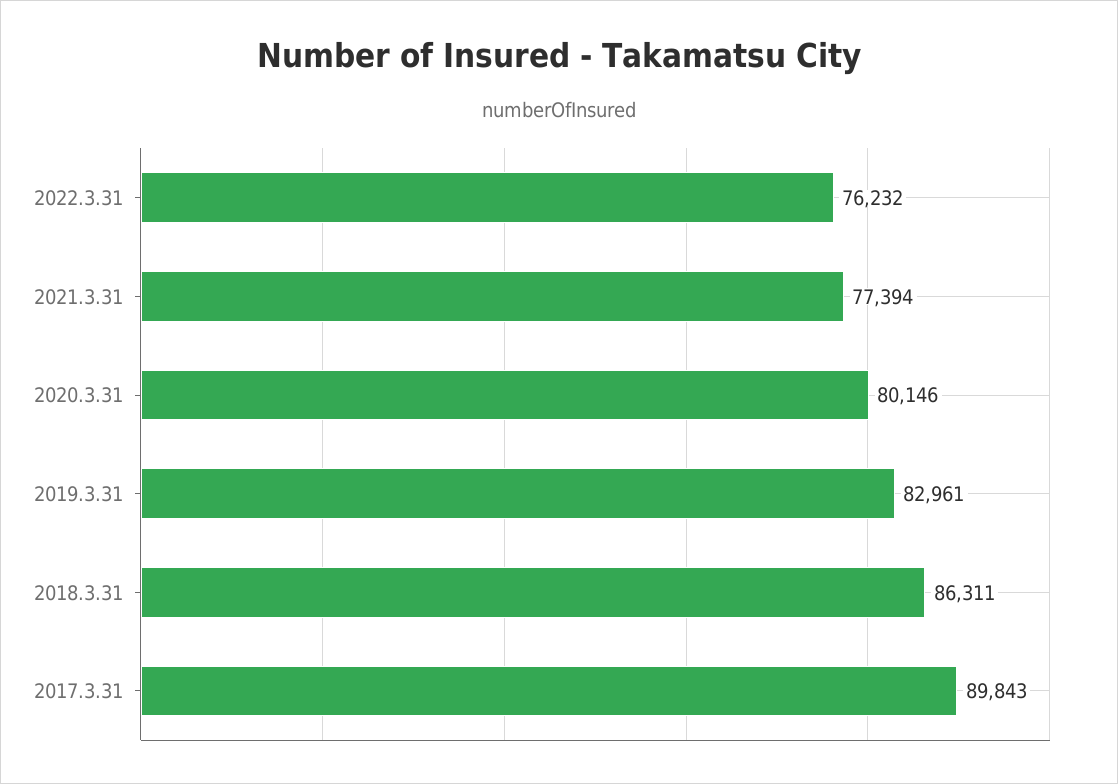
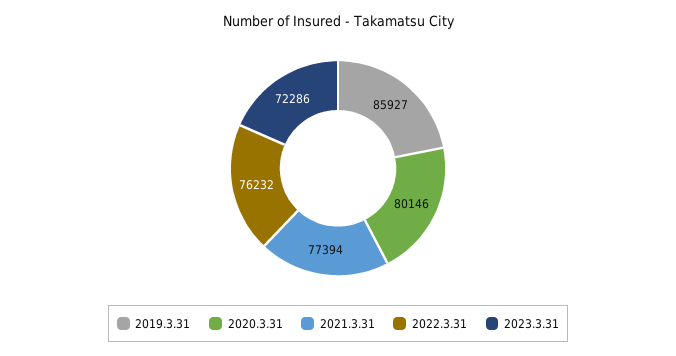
2019.3.31: 82961 -> 85927
2018.3.31: 86311 -> none
2017.3.31: 89843 -> none
2023.3.31: none -> 72286

